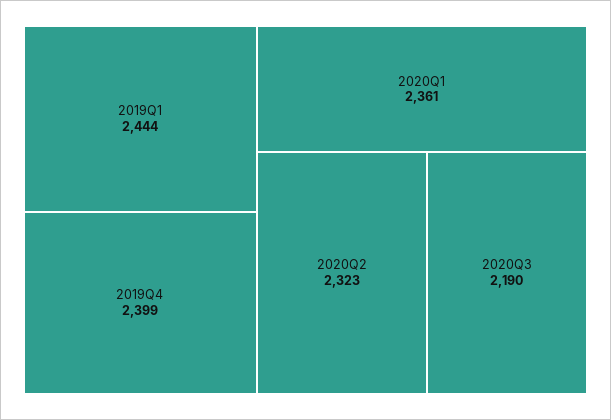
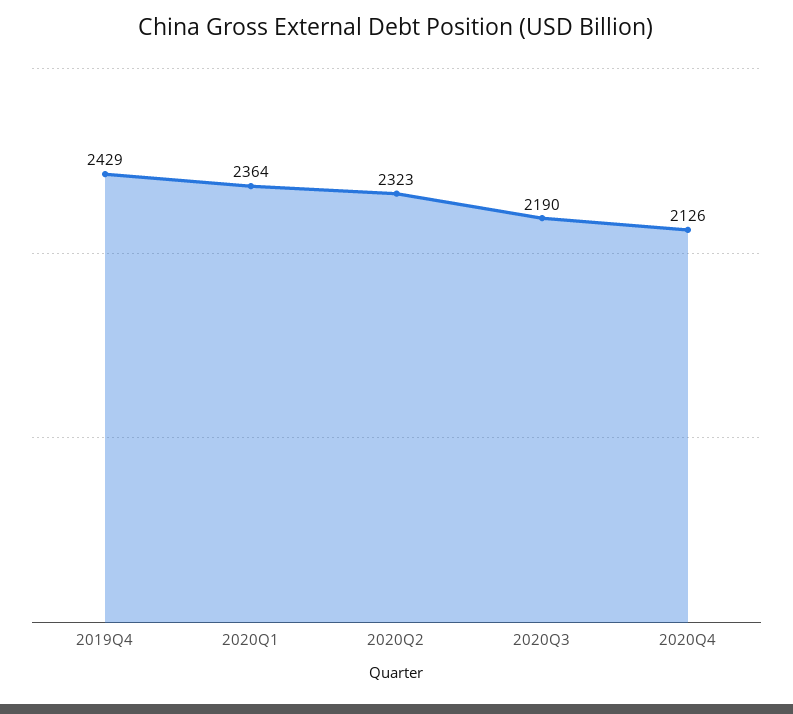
2019Q1: 2444 -> none
2019Q4: 2399 -> 2429
2020Q1: 2361 -> 2364
2020Q4: none -> 2126

